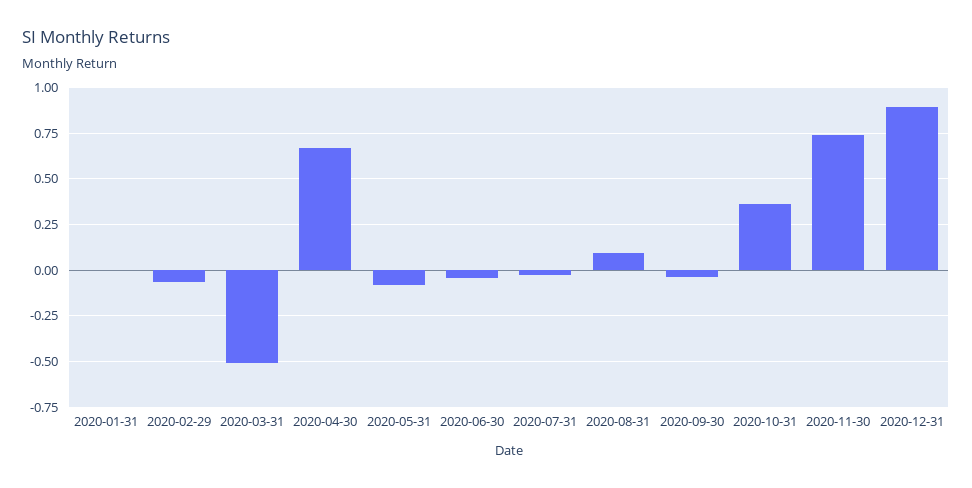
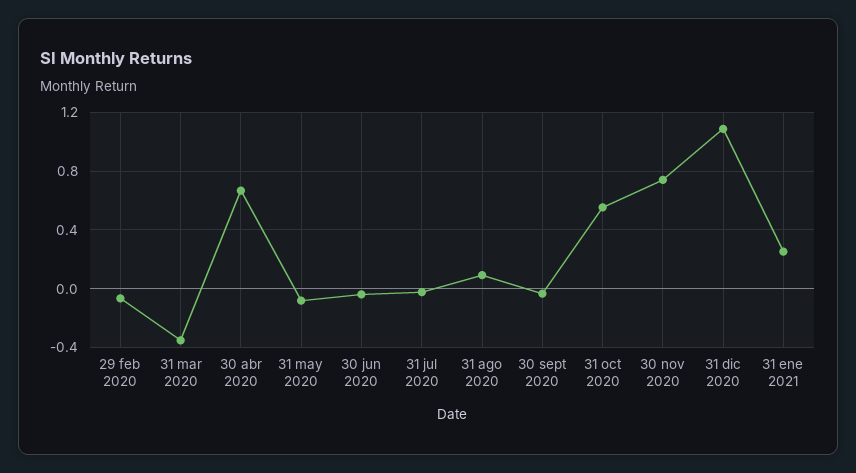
2020-01-31: 0 -> none
2020-03-31: -0.5 -> -0.35
2020-10-31: 0.35 -> 0.55
2020-12-31: 0.9 -> 1.1
31 ene 2021: none -> 0.25

